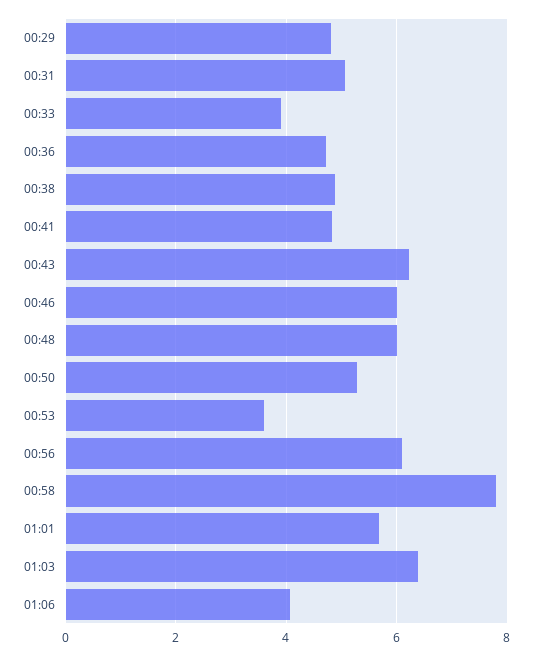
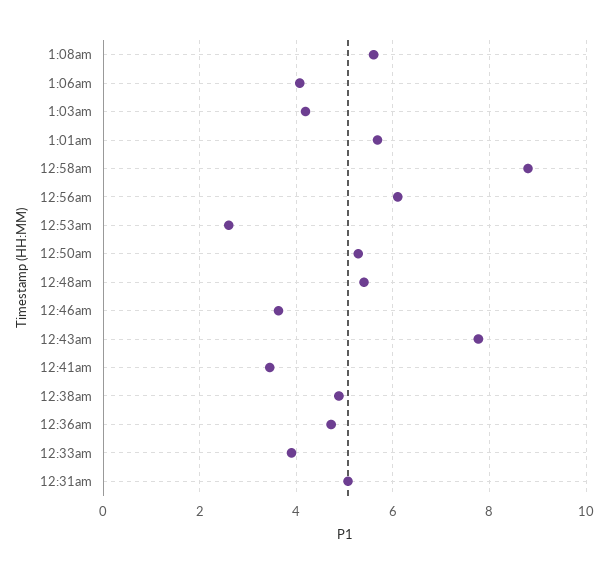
00:29: 4.8 -> none
00:41: 4.8 -> 3.4
00:43: 6.2 -> 7.8
00:46: 6 -> 3.6
00:48: 6 -> 5.4
00:53: 3.6 -> 2.6
00:58: 7.8 -> 8.8
01:03: 6.4 -> 4.2
1:08am: none -> 5.6

